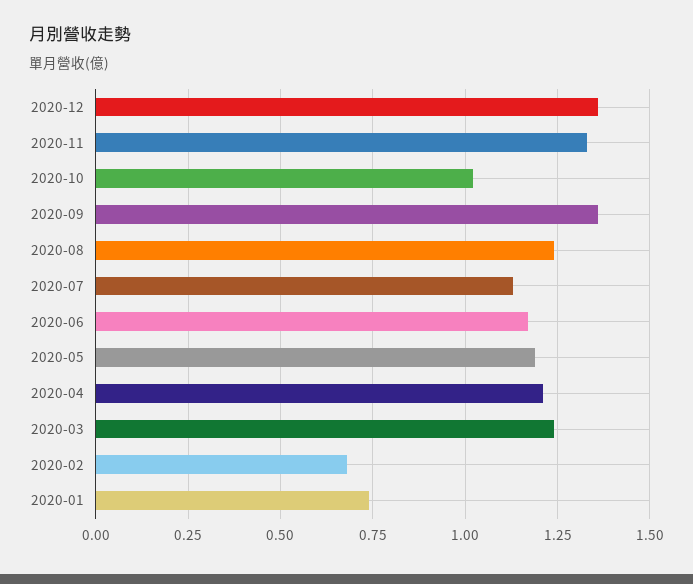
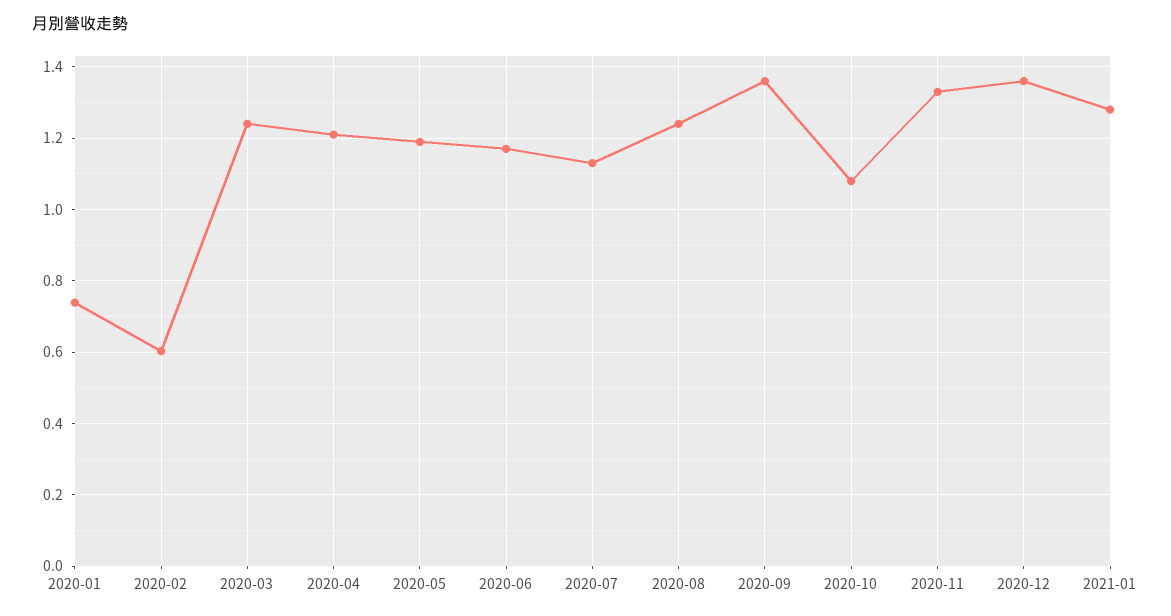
2020-10: 1.025 -> 1.08
2020-02: 0.675 -> 0.6
2021-01: none -> 1.28

